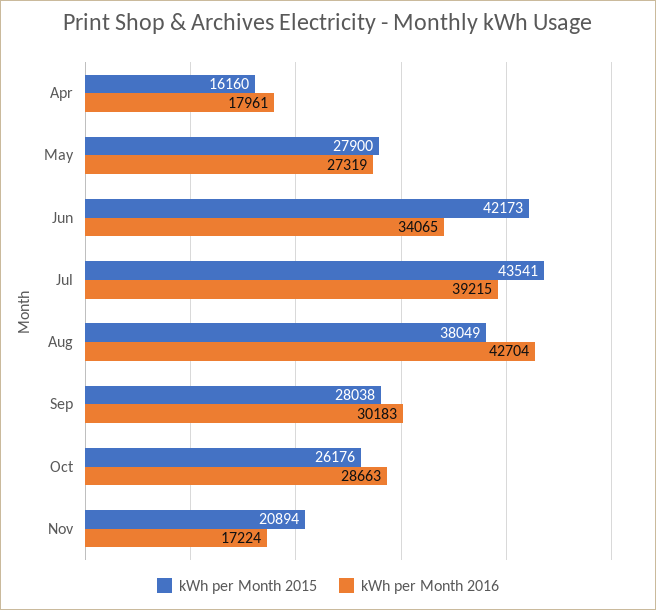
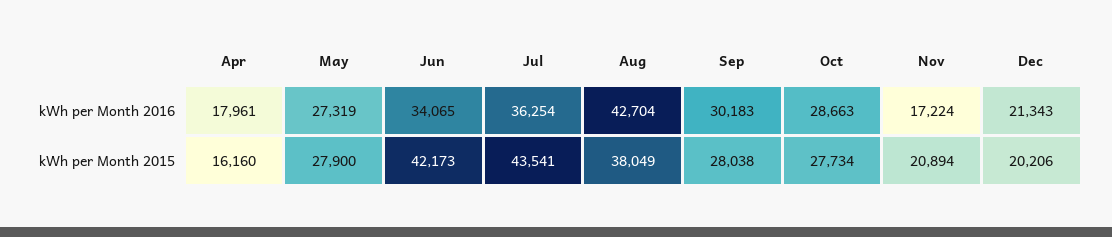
kWh per Month 2016, Jul: 39215 -> 36254
kWh per Month 2015, Oct: 26176 -> 27734
kWh per Month 2016, Dec: none -> 21343
kWh per Month 2015, Dec: none -> 20206

